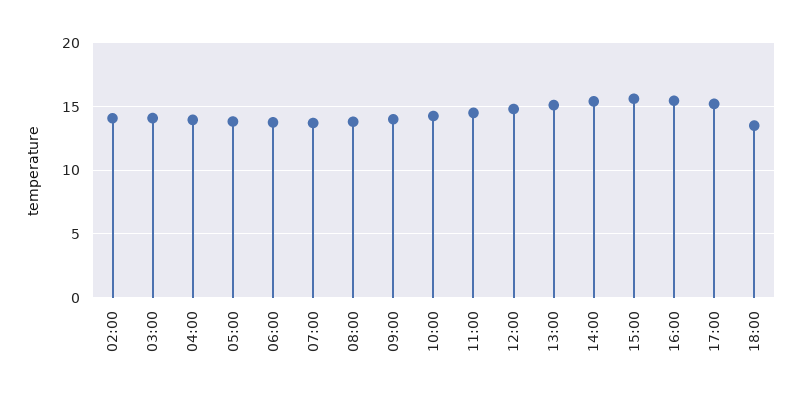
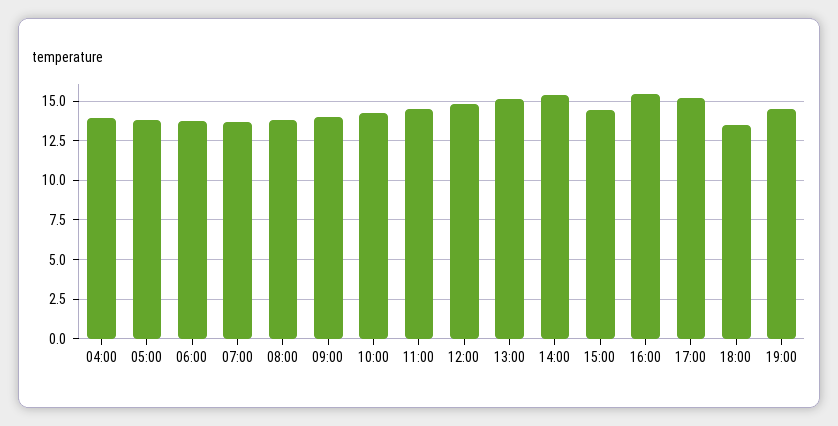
02:00: 14 -> none
03:00: 14 -> none
15:00: 15.5 -> 14.5
19:00: none -> 14.5

